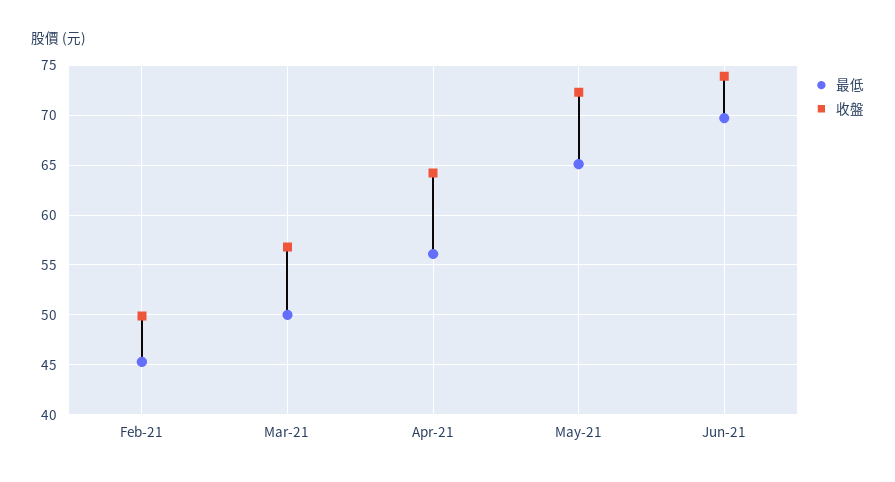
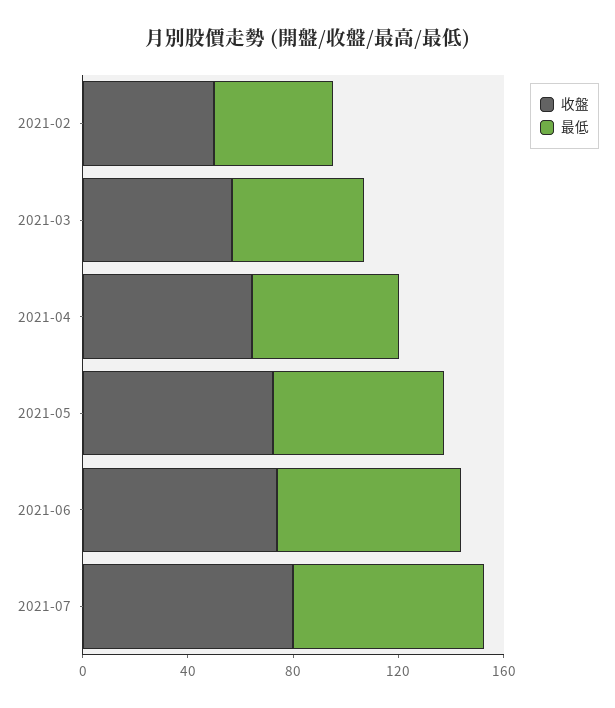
收盤, 2021-07: none -> 80
最低, 2021-07: none -> 70

